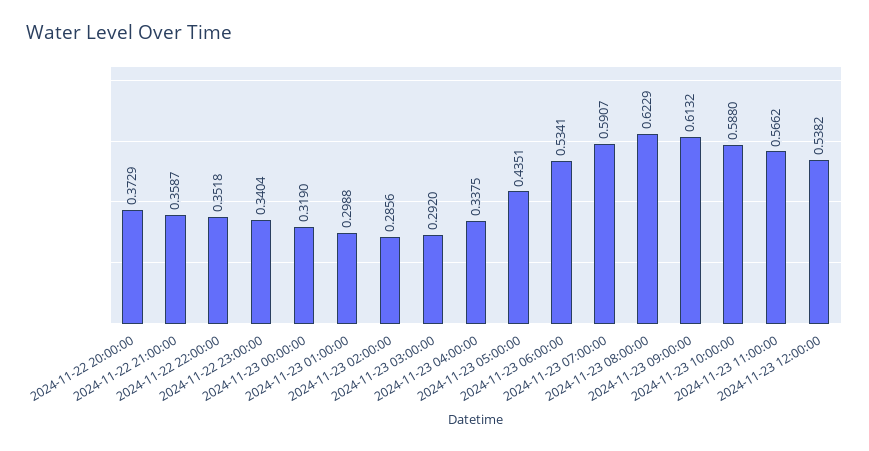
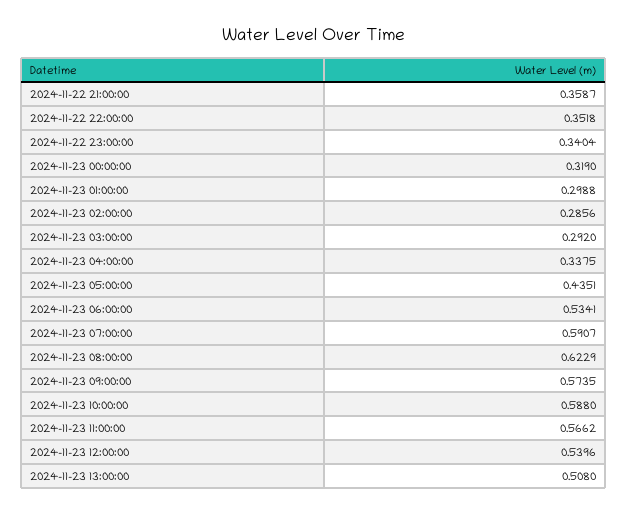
2024-11-22 20:00:00: 0.3729 -> none
2024-11-23 09:00:00: 0.6132 -> 0.5735
2024-11-23 12:00:00: 0.5382 -> 0.5396
2024-11-23 13:00:00: none -> 0.508

